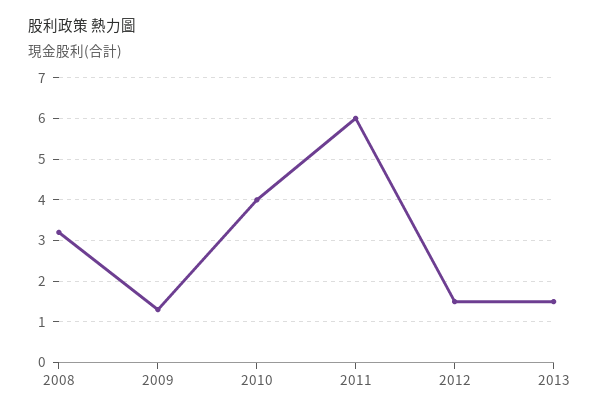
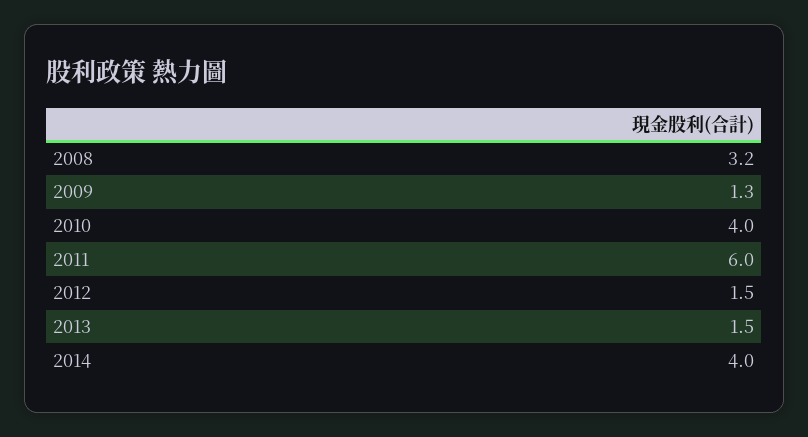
2014: none -> 4

